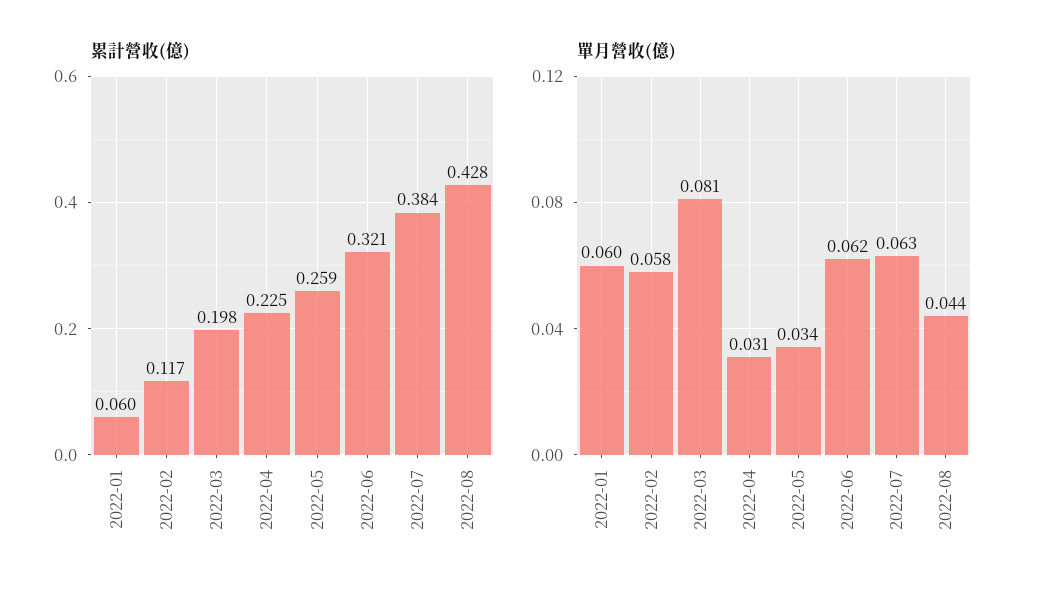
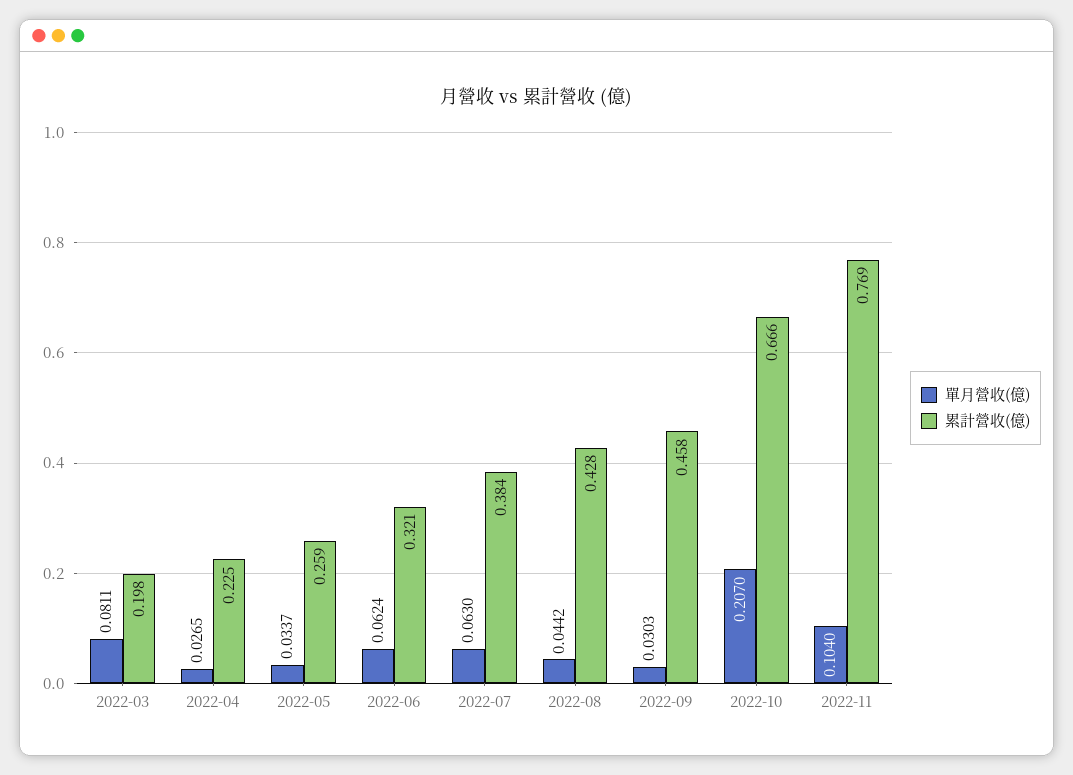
累計營收(億), 2022-01: 0.06 -> none
累計營收(億), 2022-02: 0.117 -> none
單月營收(億), 2022-01: 0.06 -> none
單月營收(億), 2022-02: 0.058 -> none
單月營收(億), 2022-04: 0.031 -> 0.0265
單月營收(億), 2022-09: none -> 0.0303
累計營收(億), 2022-09: none -> 0.458
單月營收(億), 2022-10: none -> 0.207
累計營收(億), 2022-10: none -> 0.666
單月營收(億), 2022-11: none -> 0.104
累計營收(億), 2022-11: none -> 0.769

